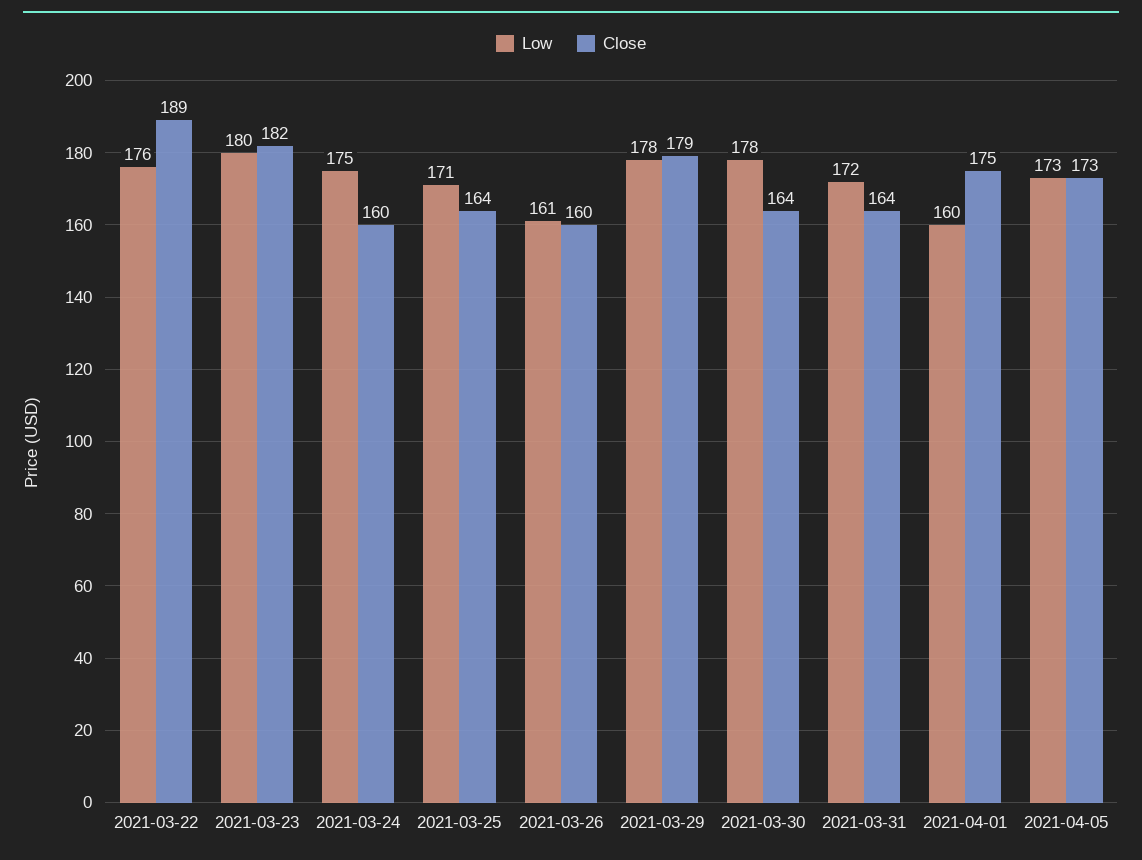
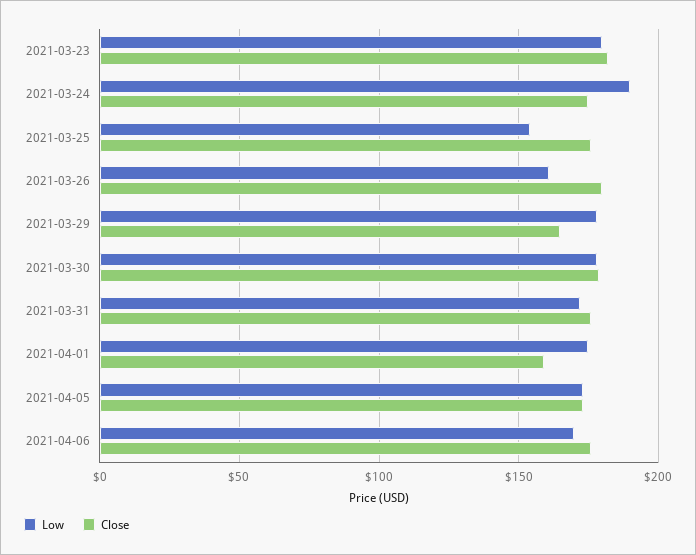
Low, 2021-03-22: 176 -> none
Close, 2021-03-22: 189 -> none
Low, 2021-03-24: 175 -> 190
Close, 2021-03-24: 160 -> 175
Low, 2021-03-25: 171 -> 155
Close, 2021-03-25: 164 -> 175
Close, 2021-03-26: 160 -> 180
Close, 2021-03-29: 179 -> 165
Close, 2021-03-30: 164 -> 180
Close, 2021-03-31: 164 -> 175
Low, 2021-04-01: 160 -> 175
Close, 2021-04-01: 175 -> 160
Low, 2021-04-06: none -> 170
Close, 2021-04-06: none -> 175

